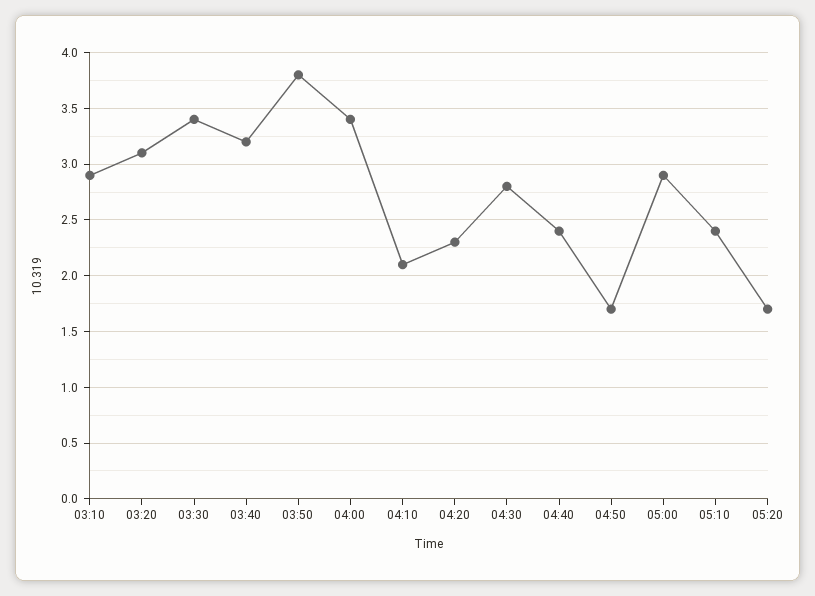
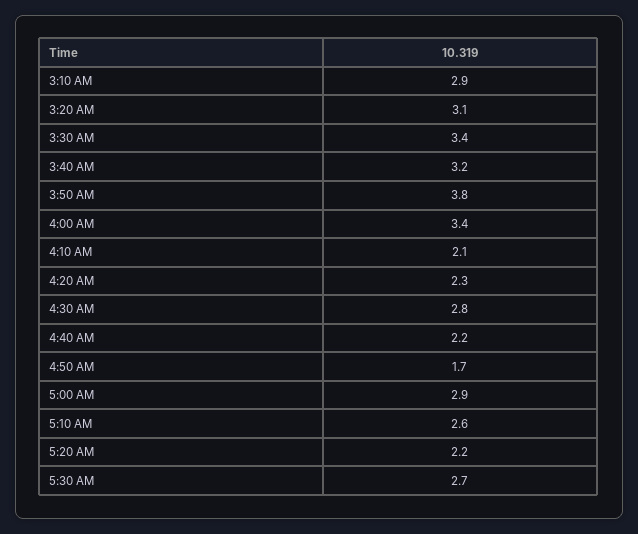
04:40: 2.4 -> 2.2
05:10: 2.4 -> 2.6
05:20: 1.7 -> 2.2
5:30 AM: none -> 2.7

